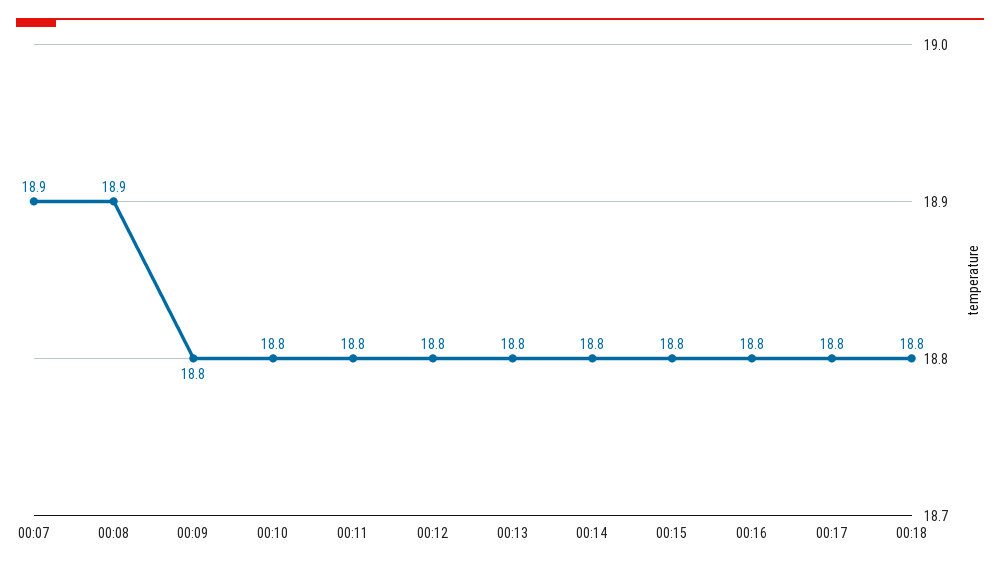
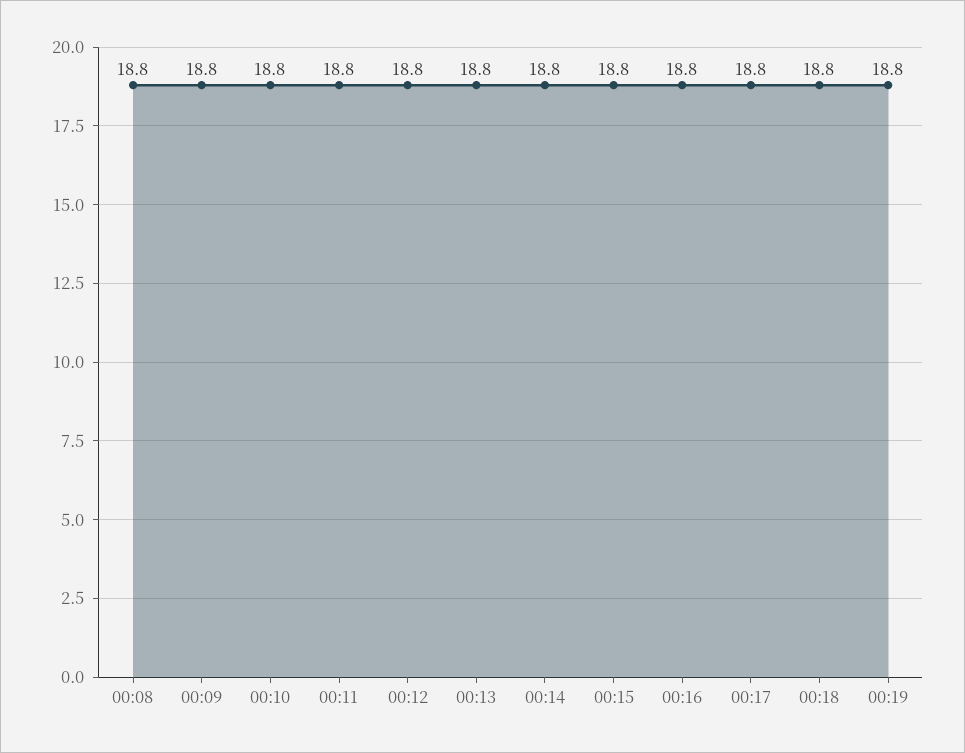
00:07: 18.9 -> none
00:08: 18.9 -> 18.8
00:19: none -> 18.8

